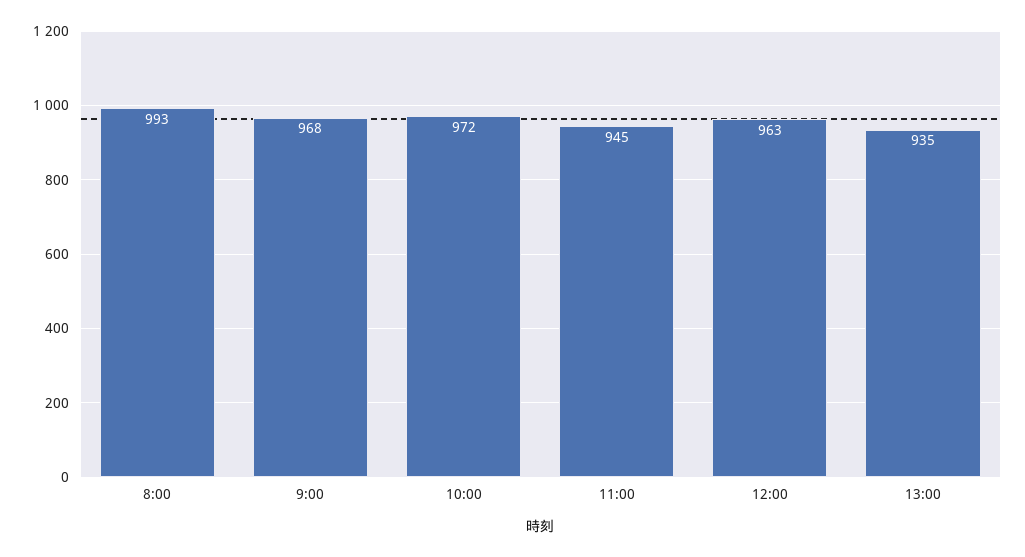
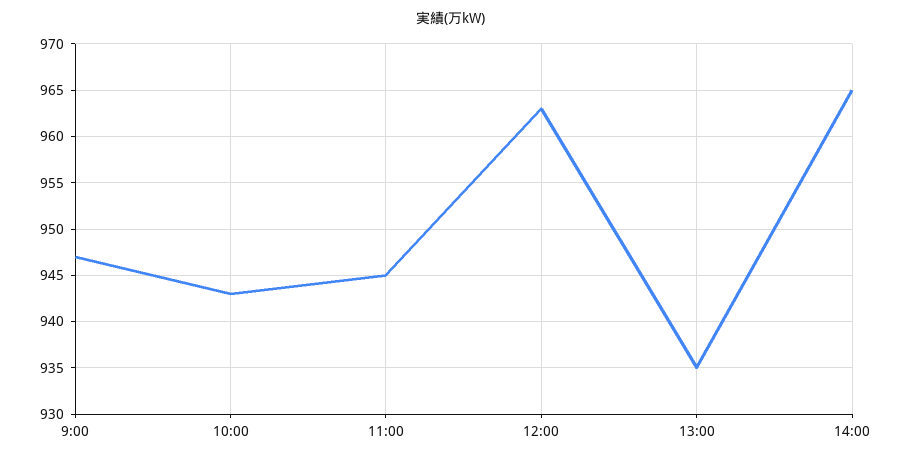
8:00: 993 -> none
9:00: 968 -> 947
10:00: 972 -> 943
14:00: none -> 965

